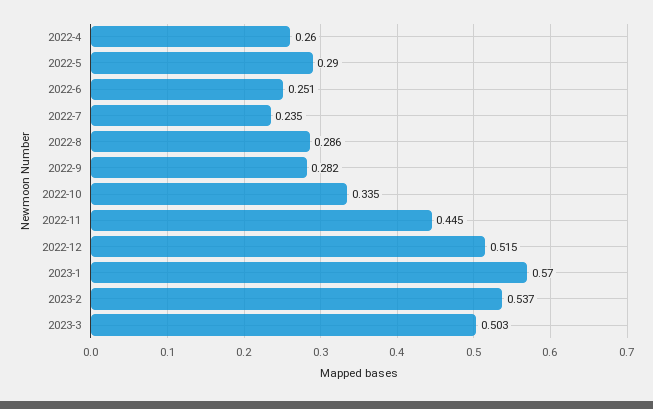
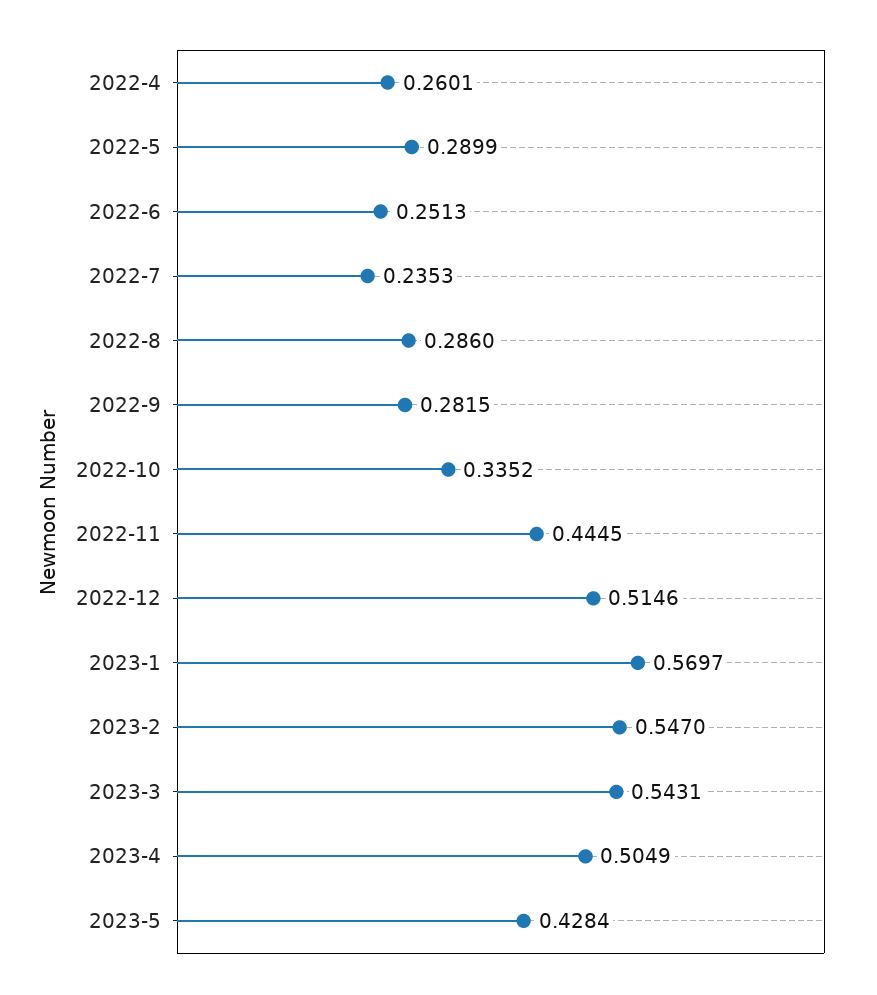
2023-2: 0.537 -> 0.547
2023-3: 0.503 -> 0.5431
2023-4: none -> 0.5049
2023-5: none -> 0.4284

